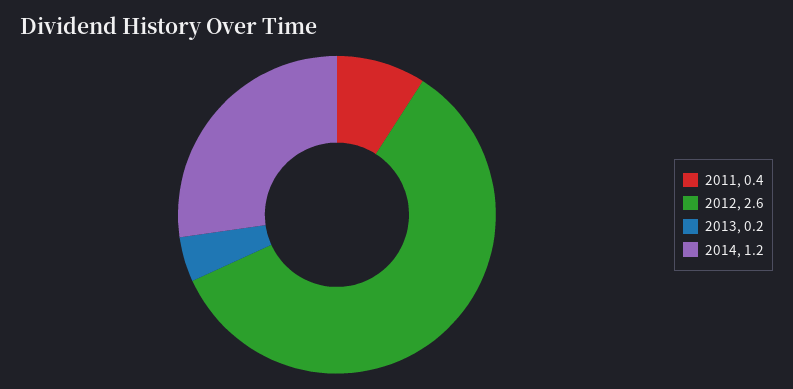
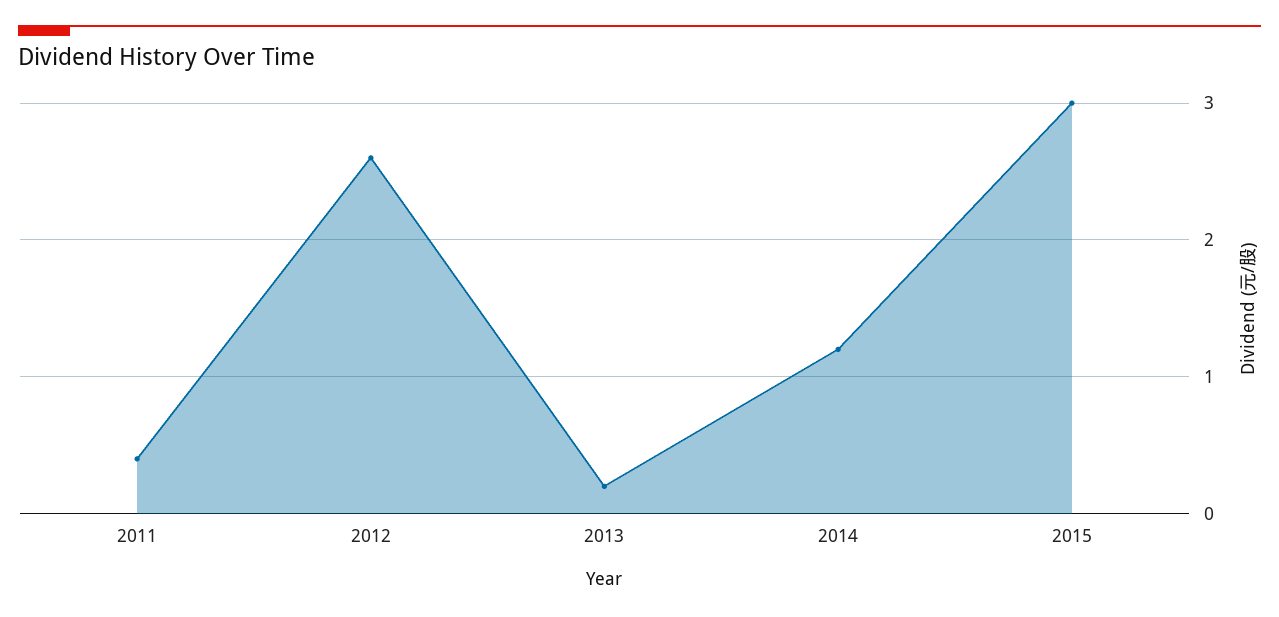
2015: none -> 3

